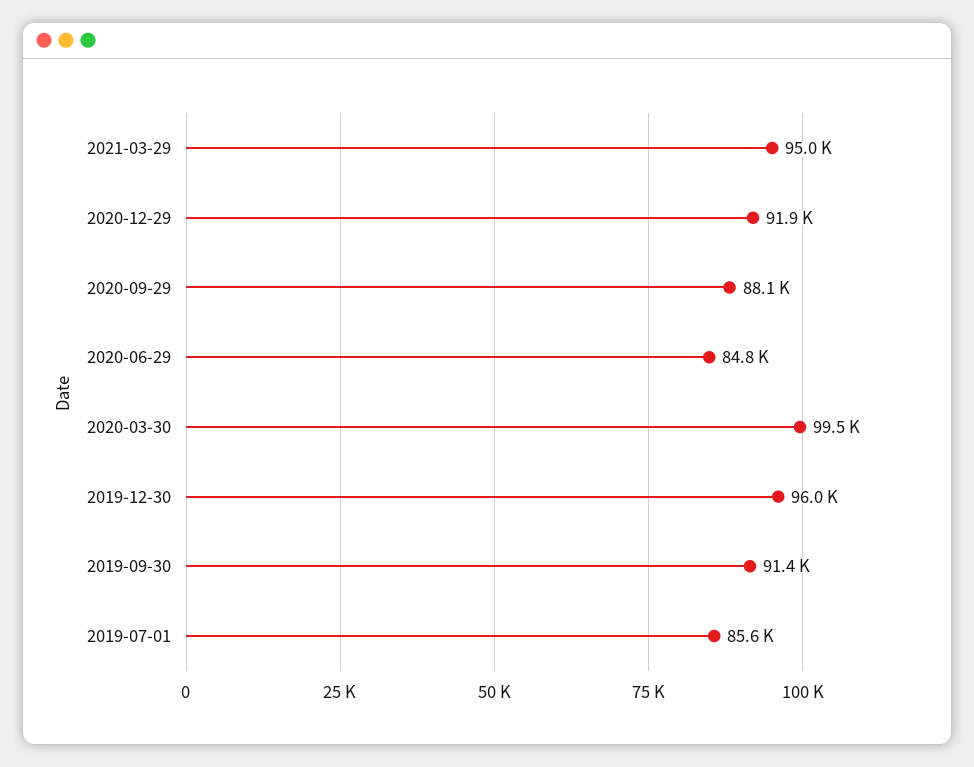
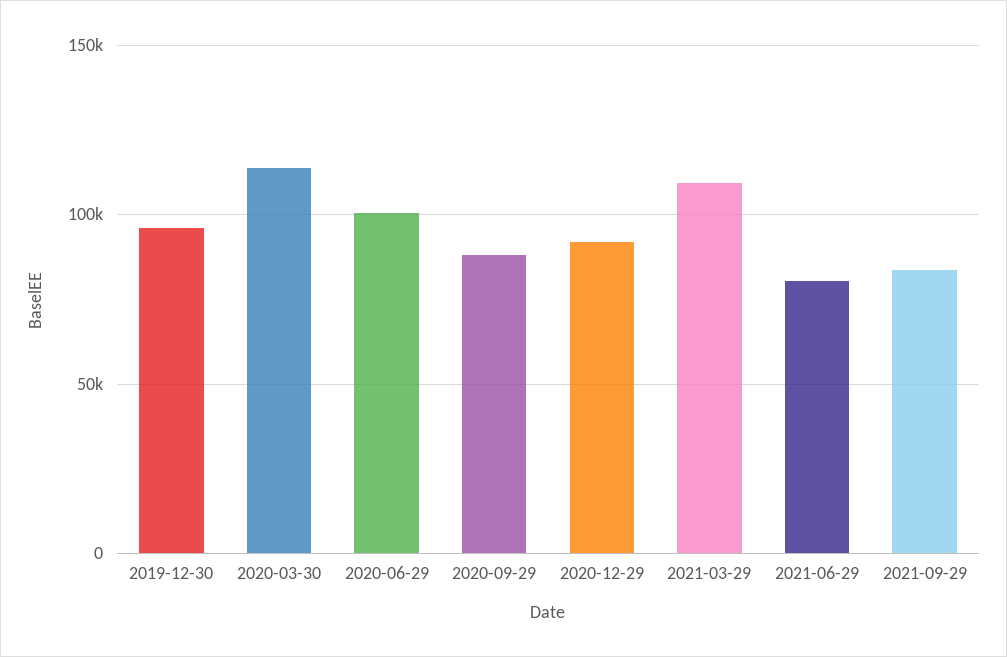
2021-03-29: 95000 -> 110000
2020-06-29: 84800 -> 100000
2020-03-30: 99500 -> 115000
2019-09-30: 91400 -> none
2019-07-01: 85600 -> none
2021-06-29: none -> 80000
2021-09-29: none -> 85000

